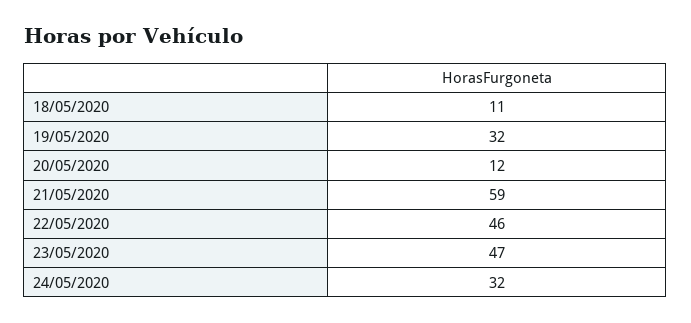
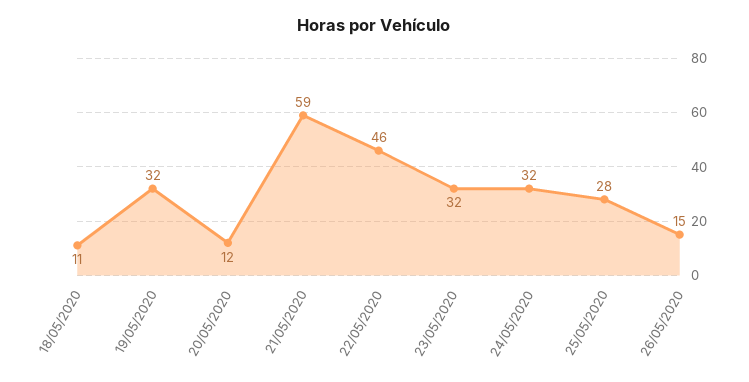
23/05/2020: 47 -> 32
25/05/2020: none -> 28
26/05/2020: none -> 15

